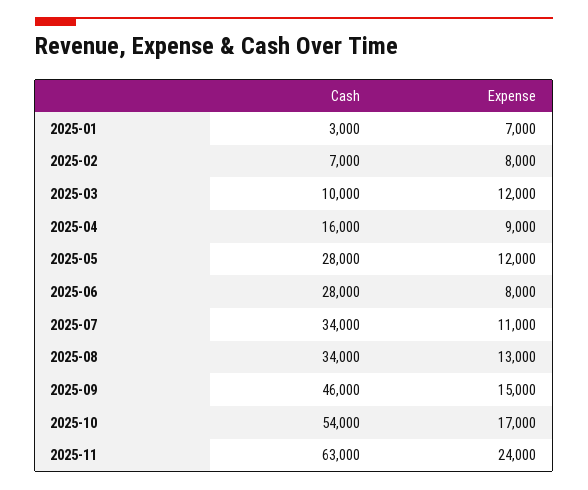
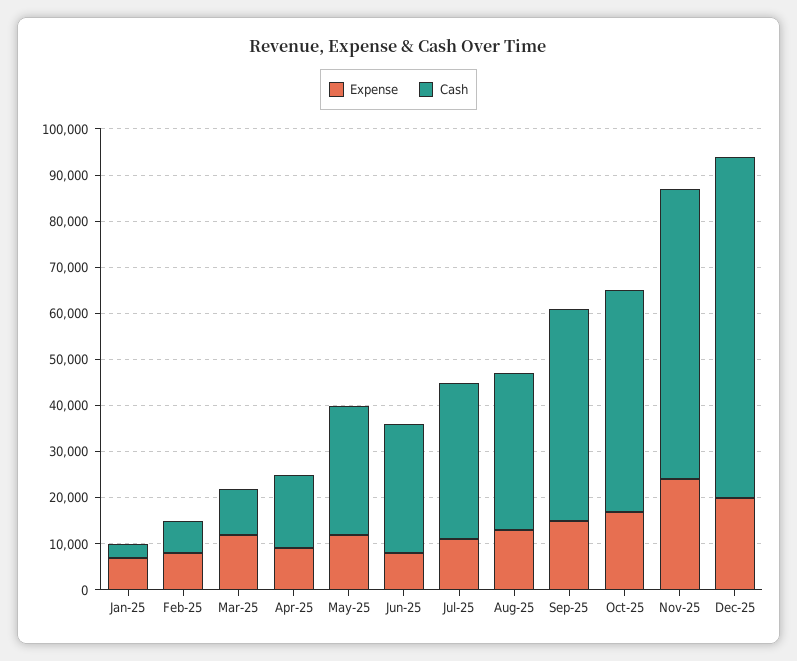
Cash, 2025-10: 54000 -> 48000
Expense, Dec-25: none -> 20000
Cash, Dec-25: none -> 74000

